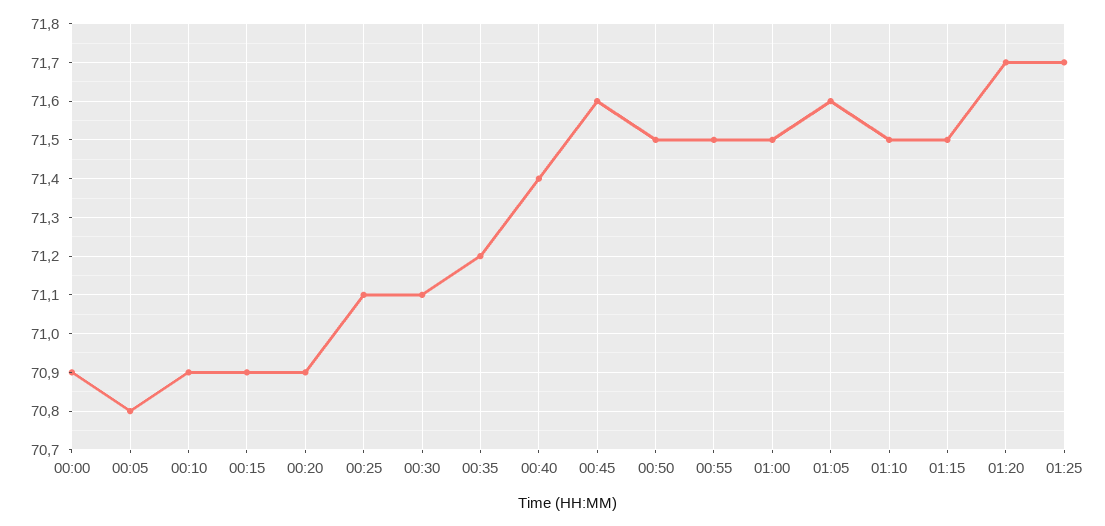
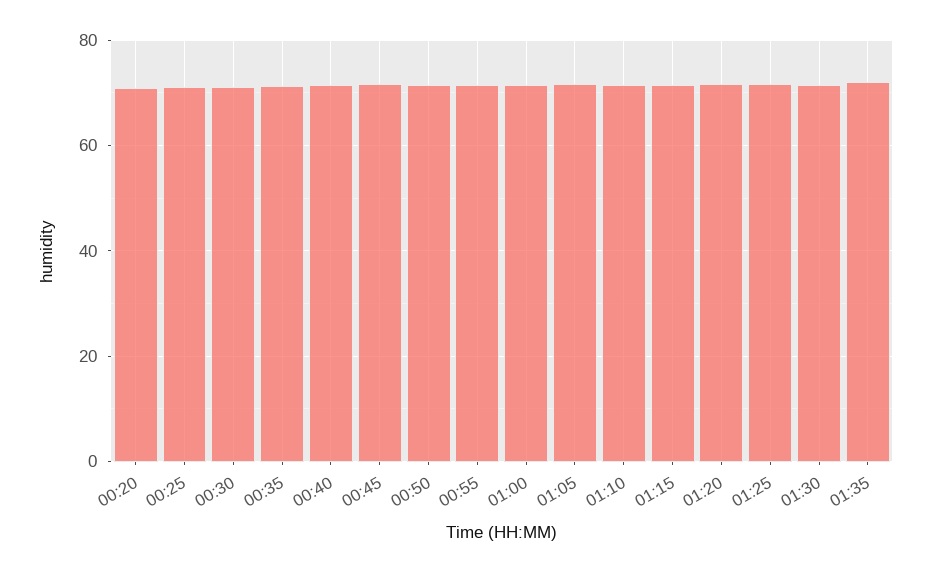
00:00: 70.9 -> none
00:05: 70.8 -> none
00:10: 70.9 -> none
00:15: 70.9 -> none
01:30: none -> 72
01:35: none -> 72

